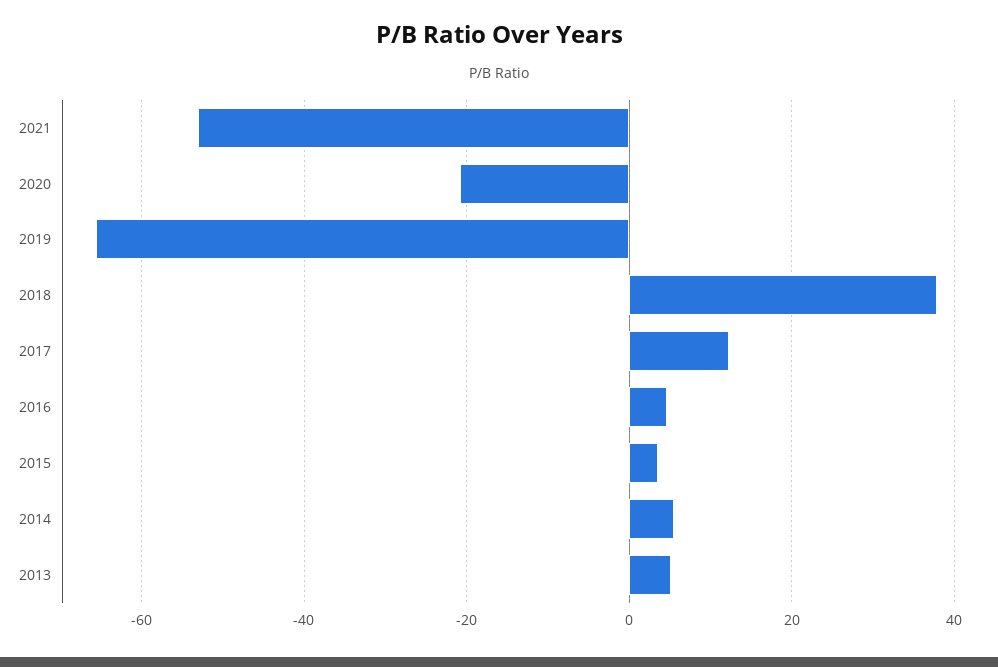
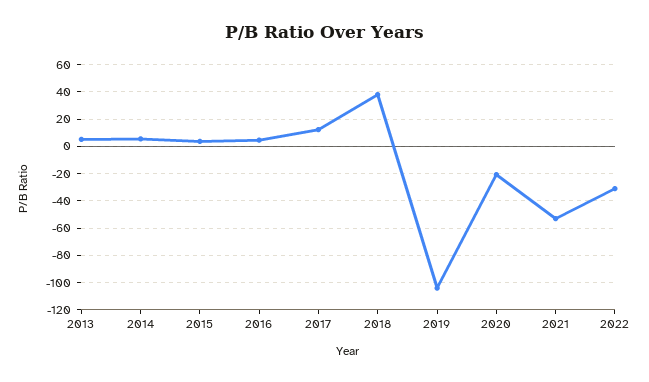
2019: -66 -> -105
2022: none -> -30

